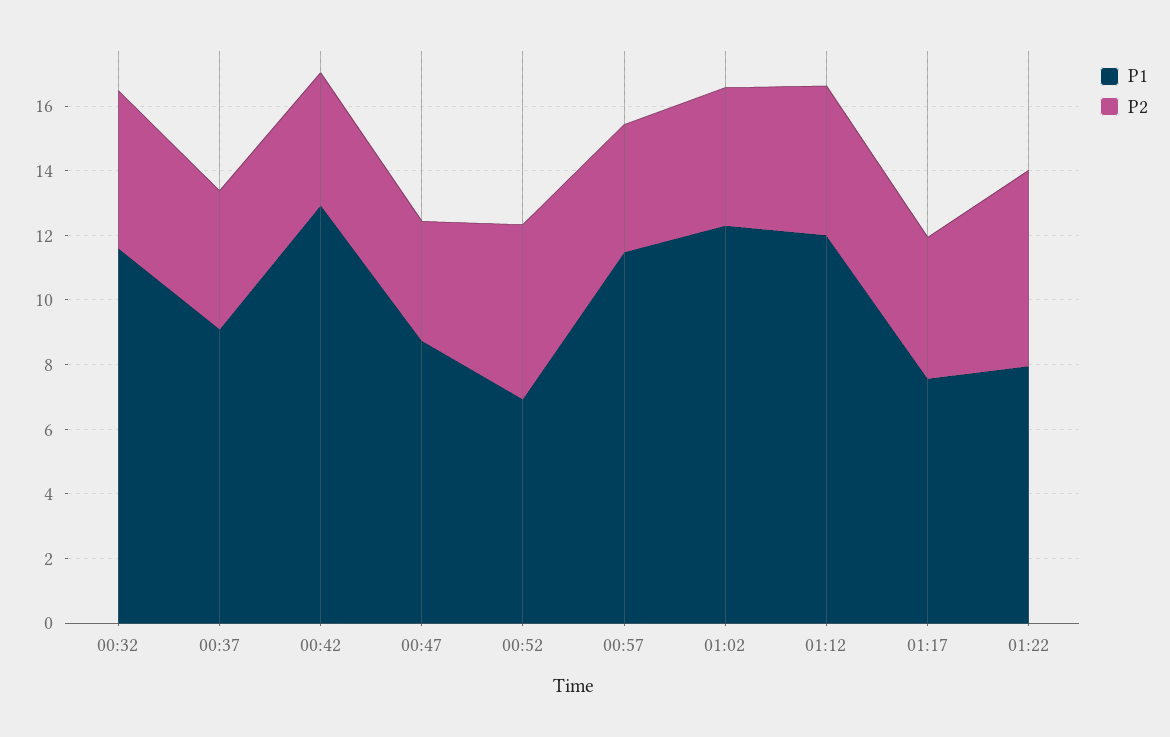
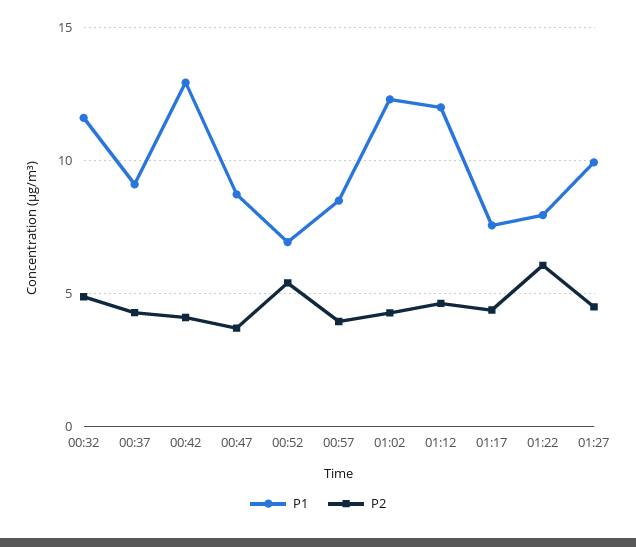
P1, 00:57: 11.5 -> 8.5
P1, 01:27: none -> 10
P2, 01:27: none -> 4.5

